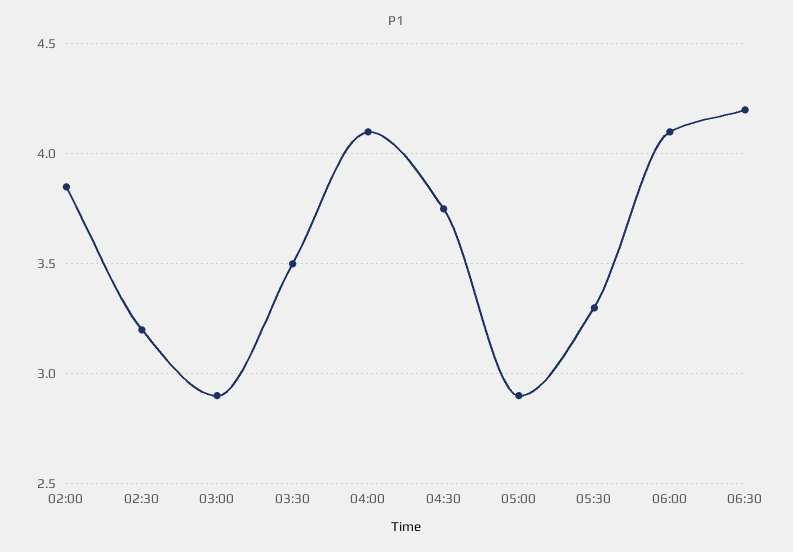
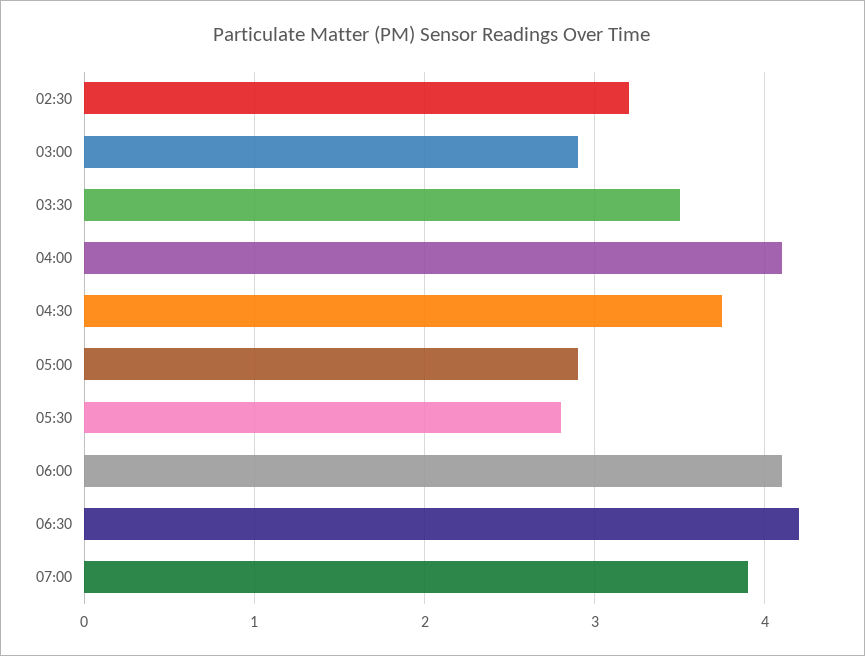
02:00: 3.85 -> none
05:30: 3.3 -> 2.8
07:00: none -> 3.9

